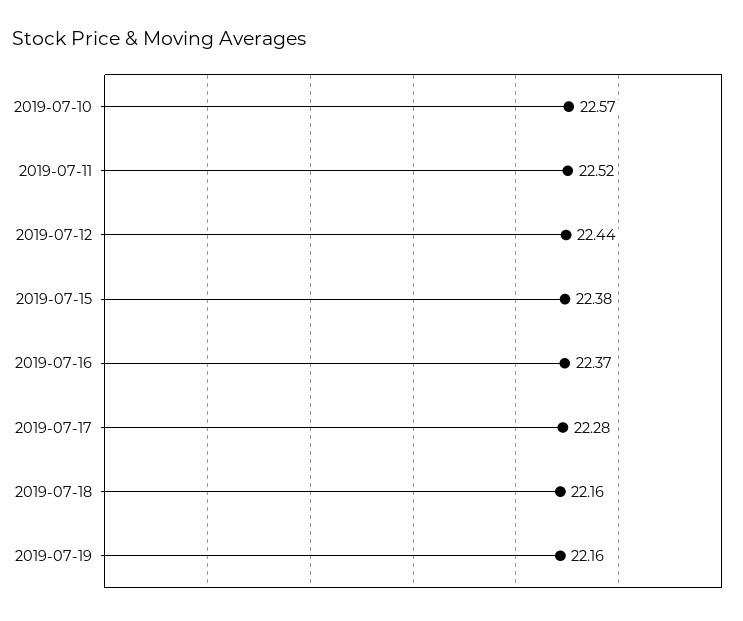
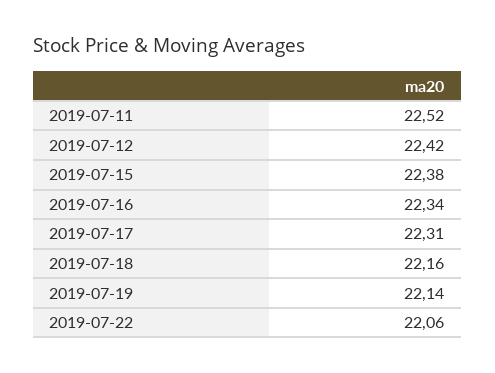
2019-07-10: 22.57 -> none
2019-07-12: 22.44 -> 22.42
2019-07-16: 22.37 -> 22.34
2019-07-17: 22.28 -> 22.31
2019-07-19: 22.16 -> 22.14
2019-07-22: none -> 22.06

